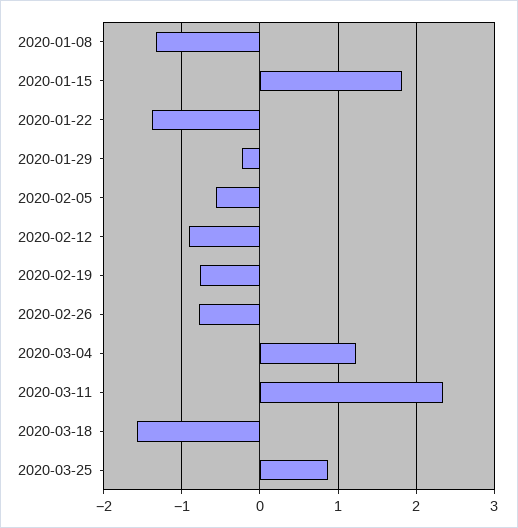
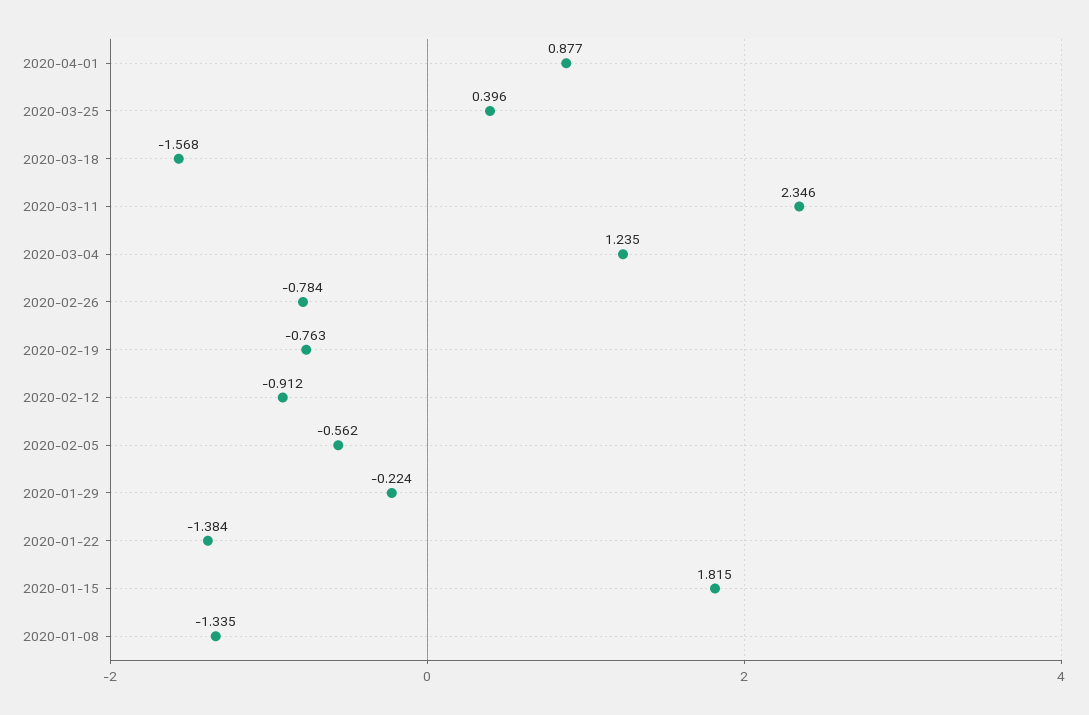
2020-03-25: 0.9 -> 0.396
2020-04-01: none -> 0.877

